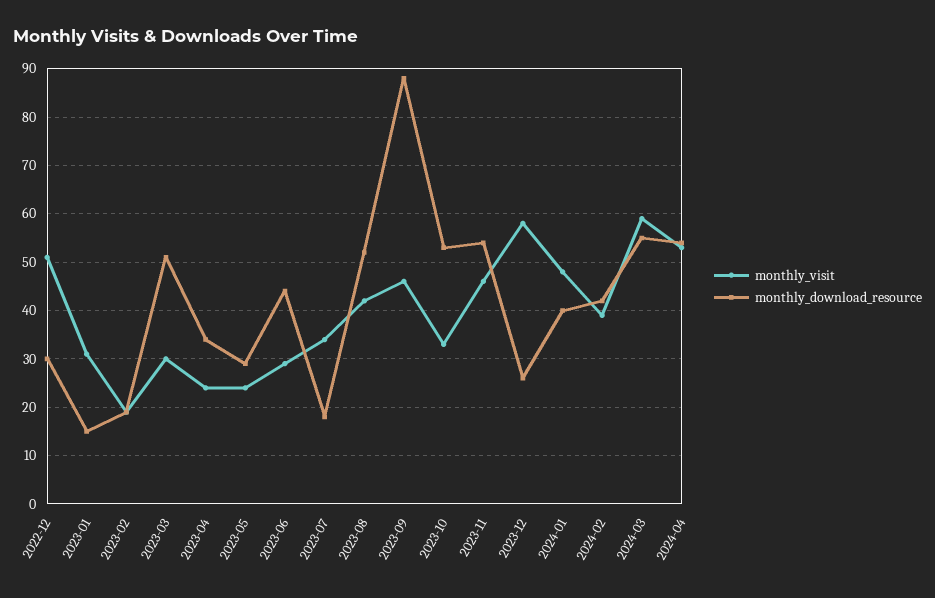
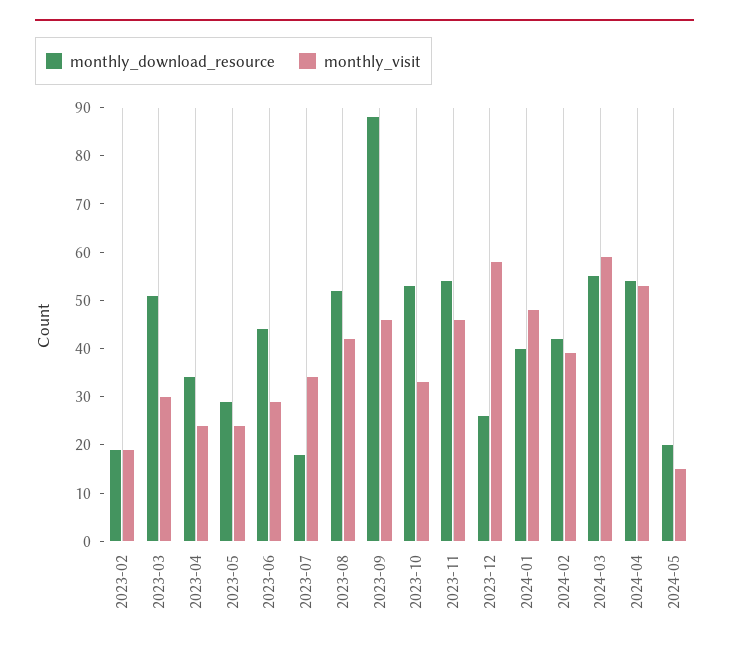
monthly_visit, 2022-12: 50 -> none
monthly_download_resource, 2022-12: 30 -> none
monthly_visit, 2023-01: 30 -> none
monthly_download_resource, 2023-01: 15 -> none
monthly_download_resource, 2024-05: none -> 20
monthly_visit, 2024-05: none -> 15

